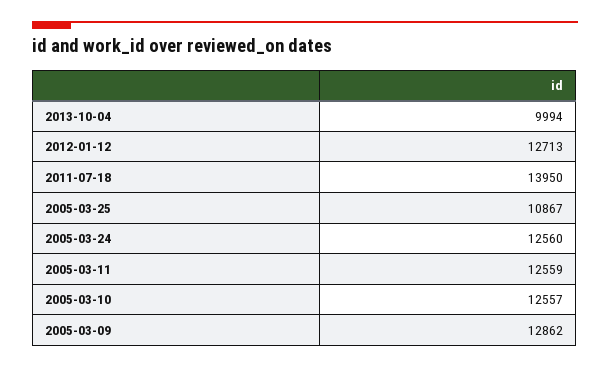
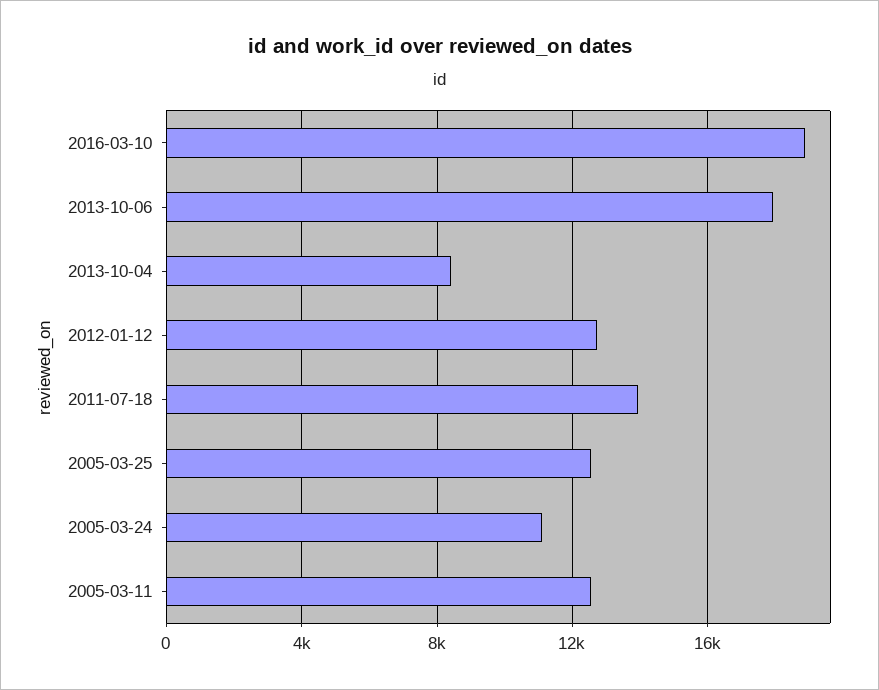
2013-10-04: 9994 -> 8500
2005-03-25: 10867 -> 12500
2005-03-24: 12560 -> 11000
2005-03-10: 12557 -> none
2005-03-09: 12862 -> none
2016-03-10: none -> 19000
2013-10-06: none -> 18000

